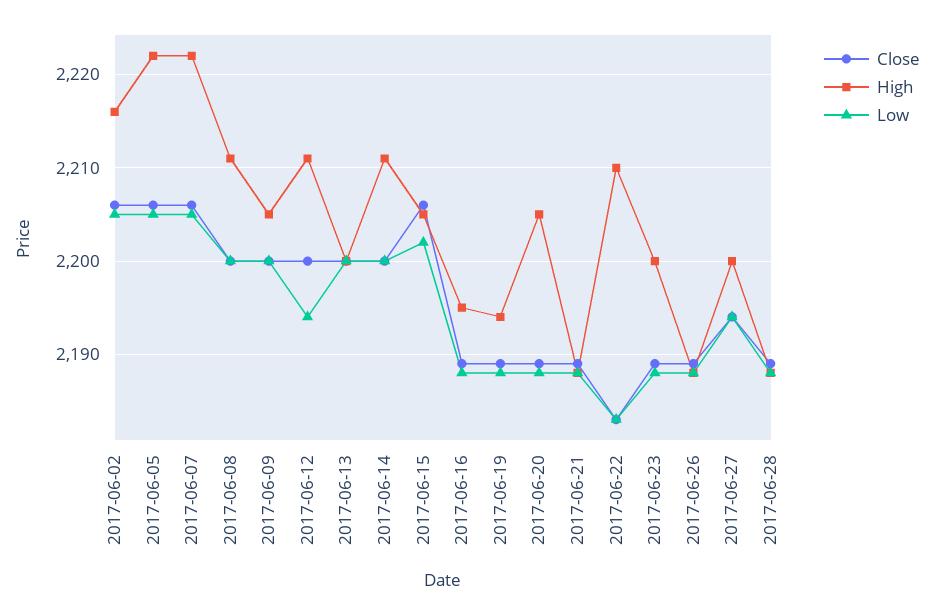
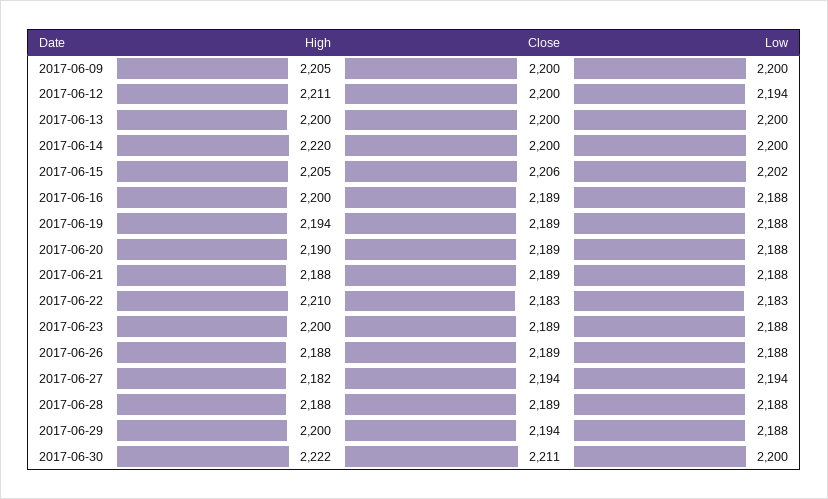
Close, 2017-06-02: 2206 -> none
High, 2017-06-02: 2216 -> none
Low, 2017-06-02: 2205 -> none
Close, 2017-06-05: 2206 -> none
High, 2017-06-05: 2222 -> none
Low, 2017-06-05: 2205 -> none
Close, 2017-06-07: 2206 -> none
High, 2017-06-07: 2222 -> none
Low, 2017-06-07: 2205 -> none
Close, 2017-06-08: 2200 -> none
High, 2017-06-08: 2211 -> none
Low, 2017-06-08: 2200 -> none
High, 2017-06-14: 2211 -> 2220
High, 2017-06-16: 2195 -> 2200
High, 2017-06-20: 2205 -> 2190
High, 2017-06-27: 2200 -> 2182
High, 2017-06-29: none -> 2200
Close, 2017-06-29: none -> 2194
Low, 2017-06-29: none -> 2188
High, 2017-06-30: none -> 2222
Close, 2017-06-30: none -> 2211
Low, 2017-06-30: none -> 2200

